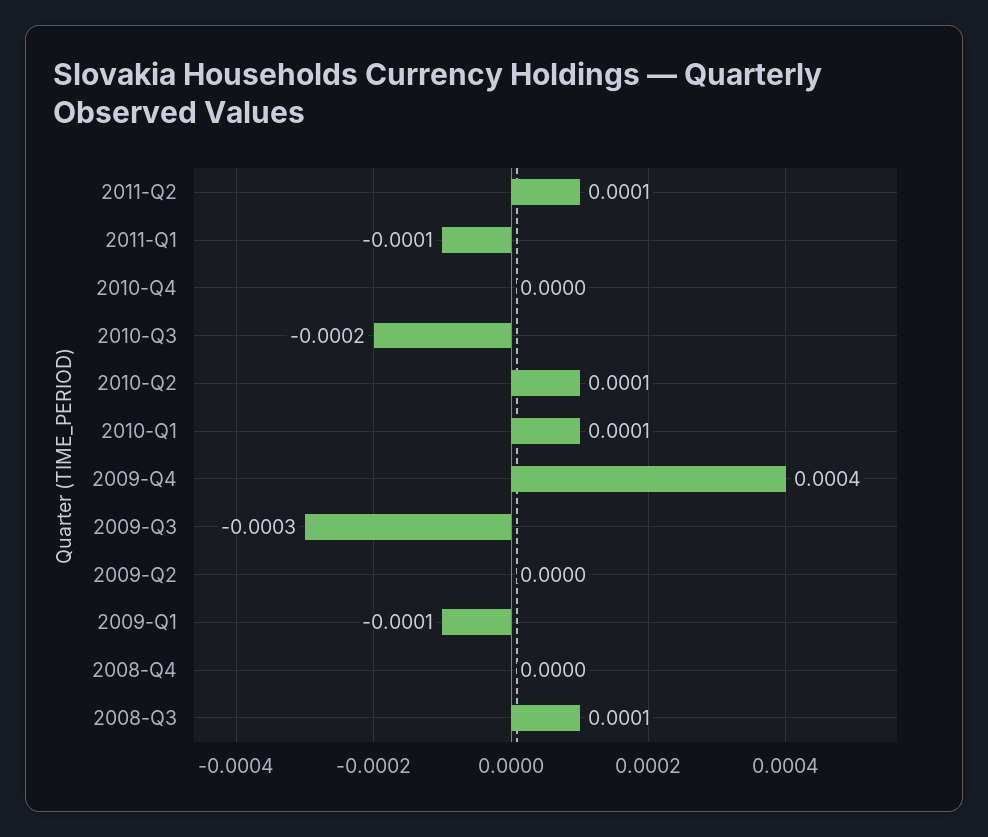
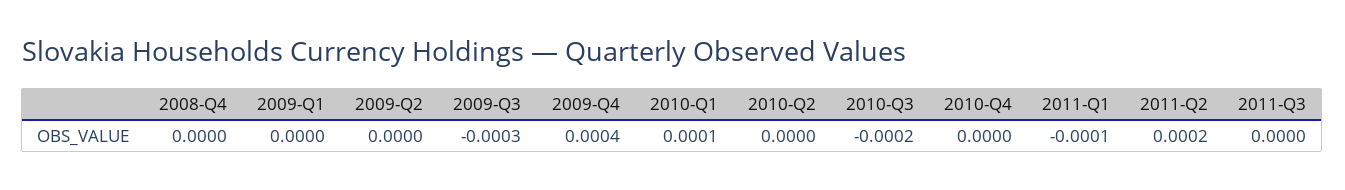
2011-Q2: 0.0001 -> 0.0002
2010-Q2: 0.0001 -> 0
2009-Q1: -0.0001 -> 0
2008-Q3: 0.0001 -> none
2011-Q3: none -> 0

